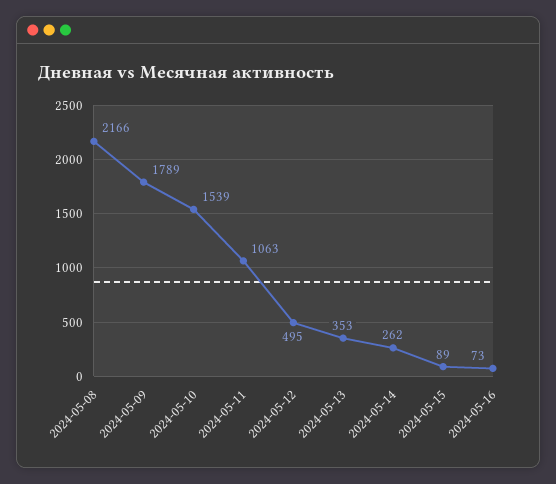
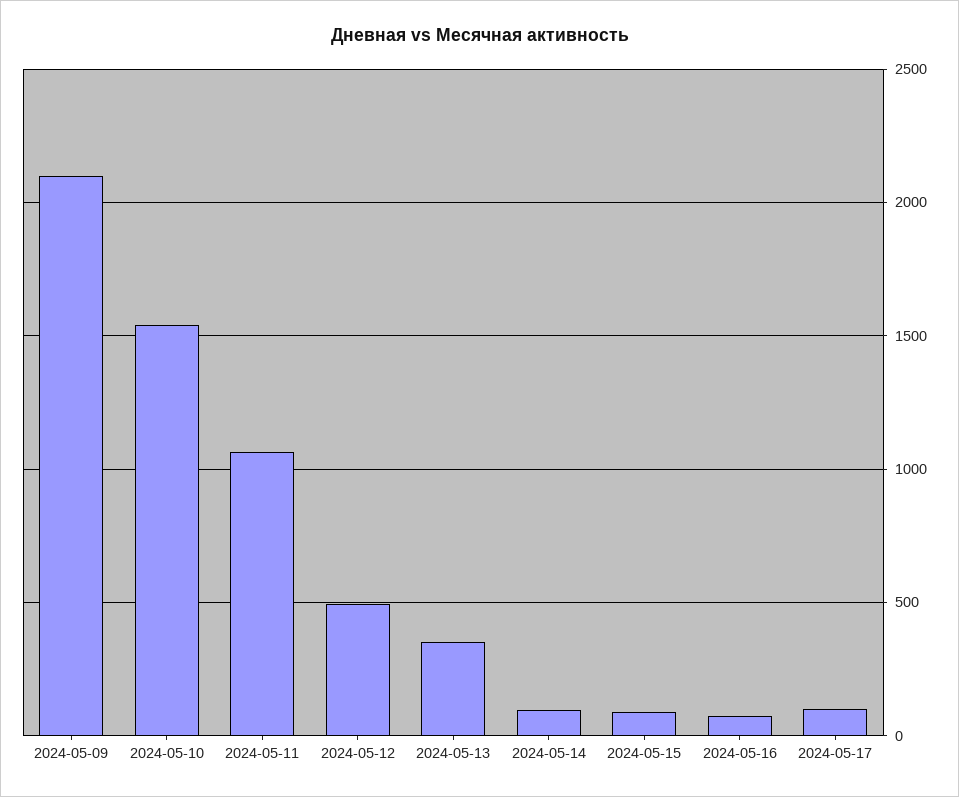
2024-05-08: 2166 -> none
2024-05-09: 1789 -> 2100
2024-05-14: 262 -> 100
2024-05-17: none -> 100

